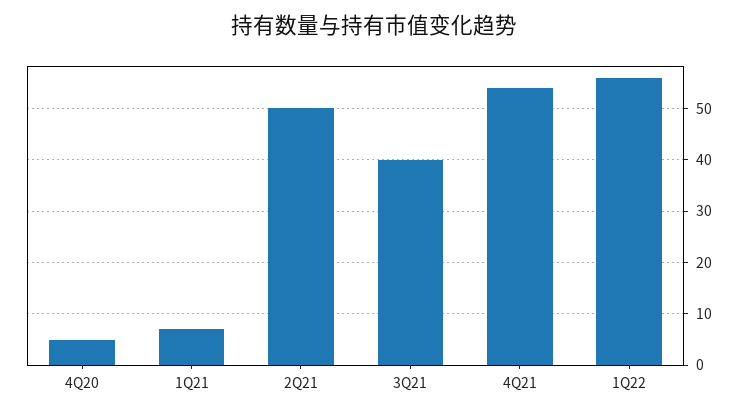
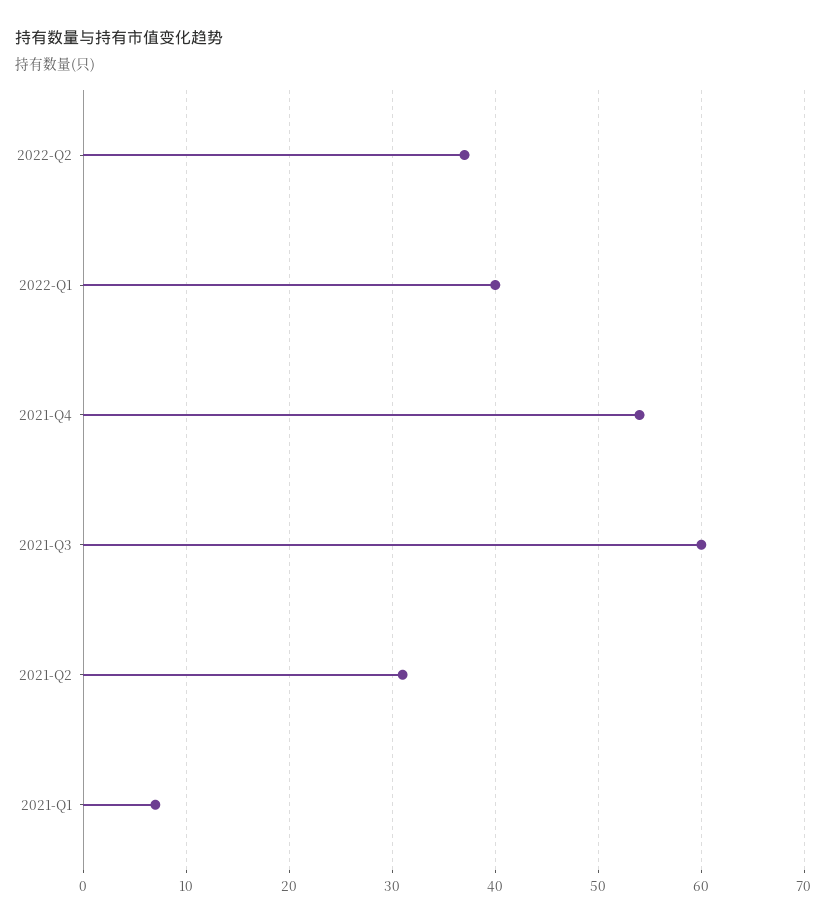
4Q20: 5 -> none
2Q21: 50 -> 31
3Q21: 40 -> 60
1Q22: 55 -> 40
2022-Q2: none -> 37

